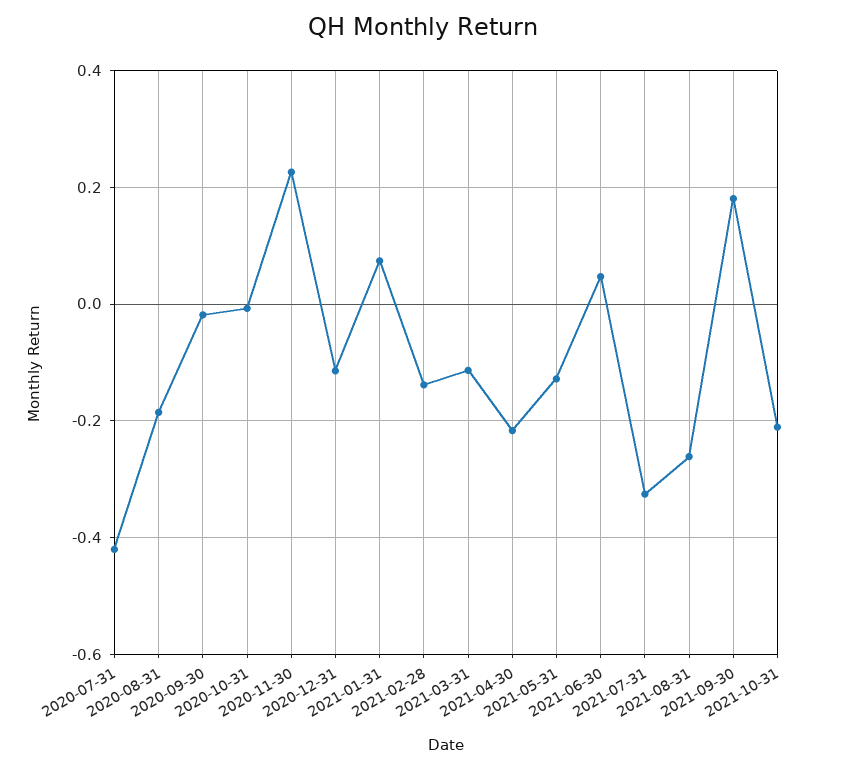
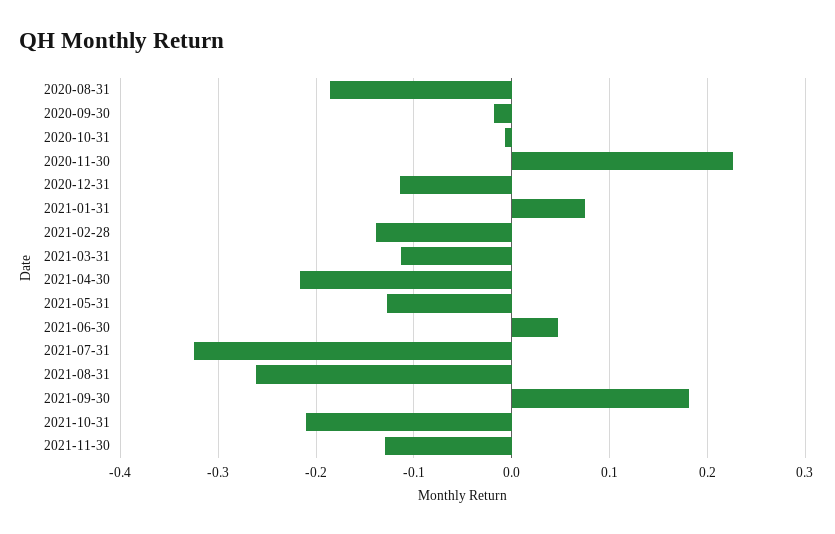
2020-07-31: -0.42 -> none
2021-11-30: none -> -0.13

